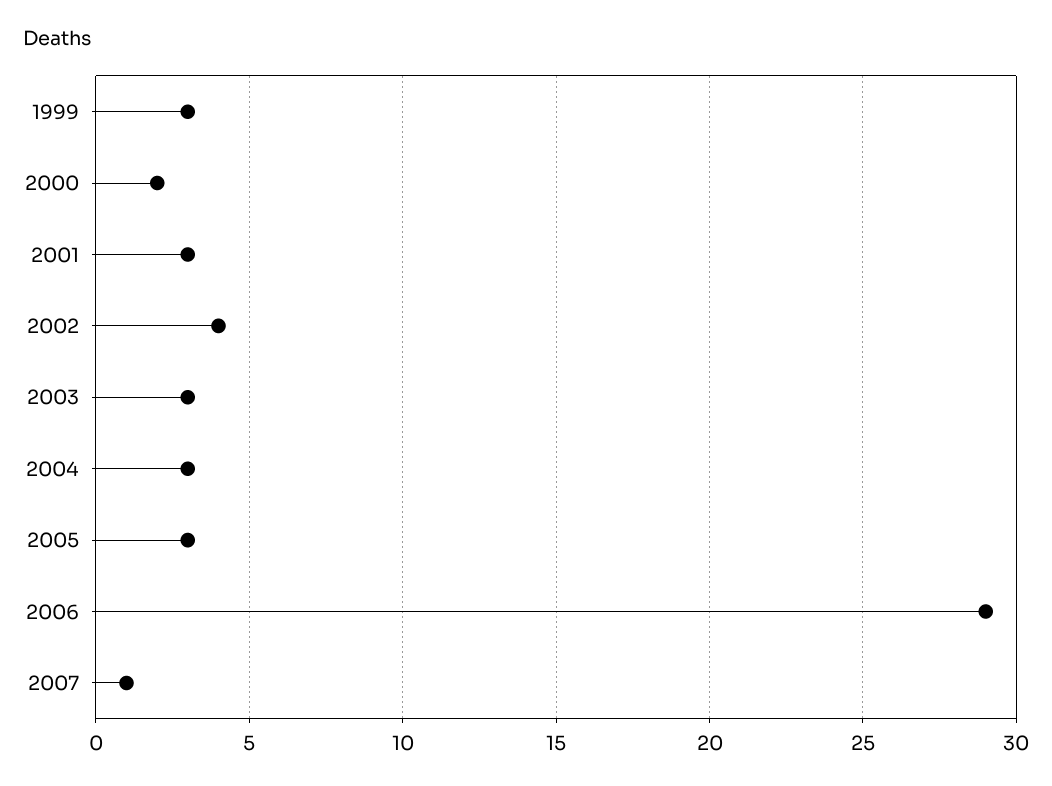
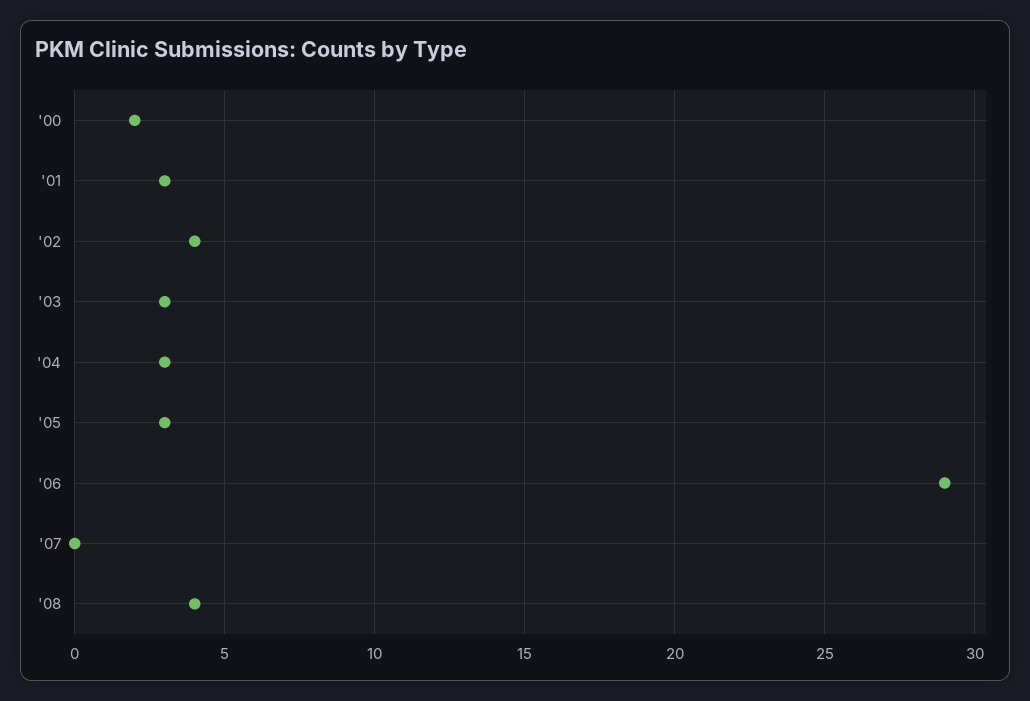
1999: 3 -> none
2007: 1 -> 0
'08: none -> 4

